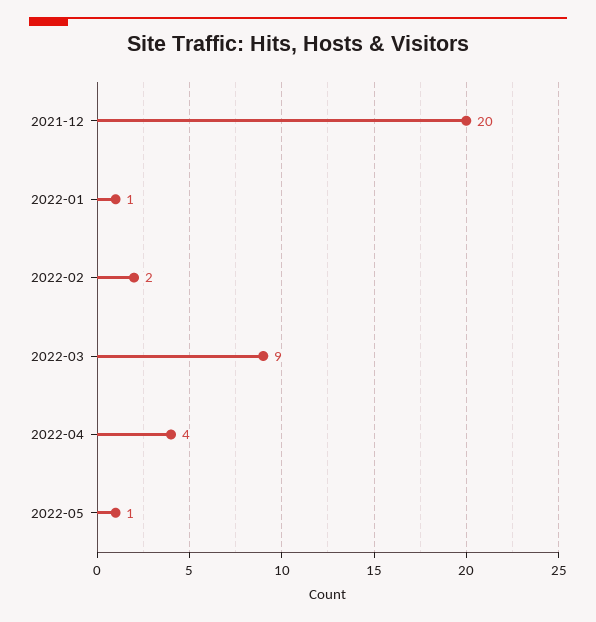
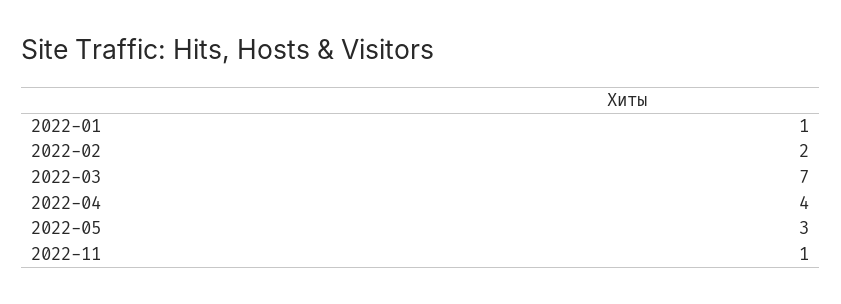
2021-12: 20 -> none
2022-03: 9 -> 7
2022-05: 1 -> 3
2022-11: none -> 1

